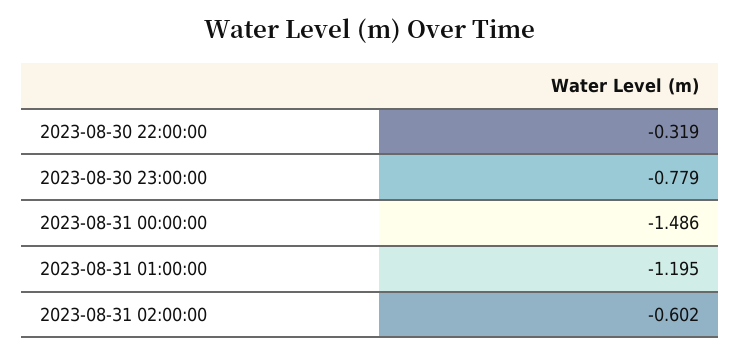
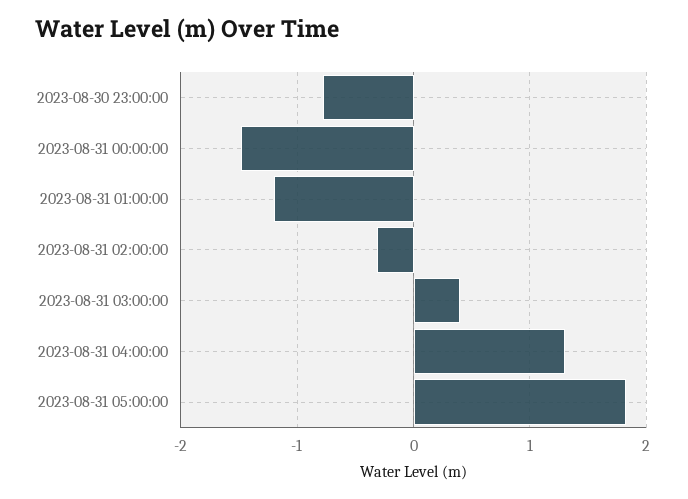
2023-08-30 22:00:00: -0.319 -> none
2023-08-31 02:00:00: -0.602 -> -0.3
2023-08-31 03:00:00: none -> 0.4
2023-08-31 04:00:00: none -> 1.3
2023-08-31 05:00:00: none -> 1.8

